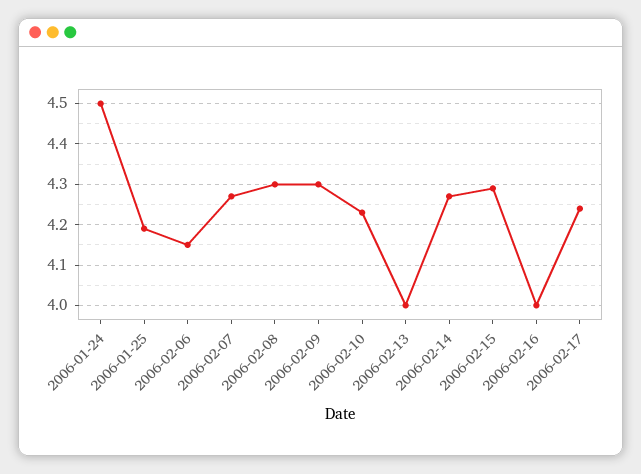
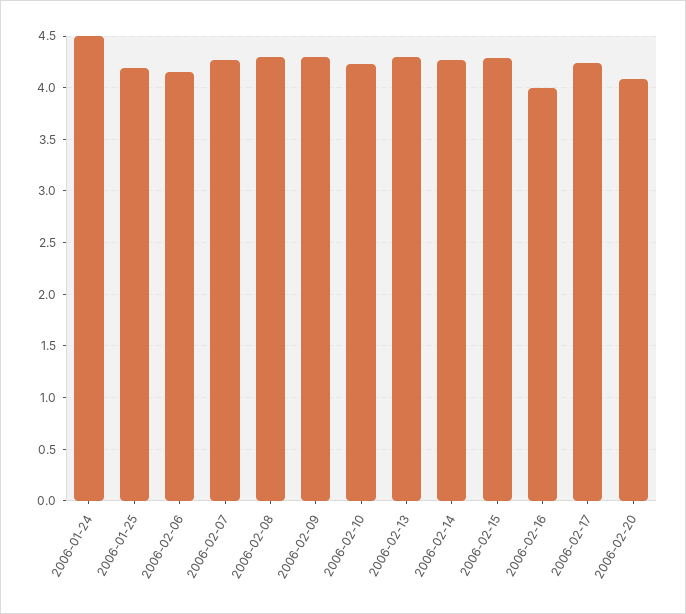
2006-02-13: 4 -> 4.3
2006-02-20: none -> 4.1

